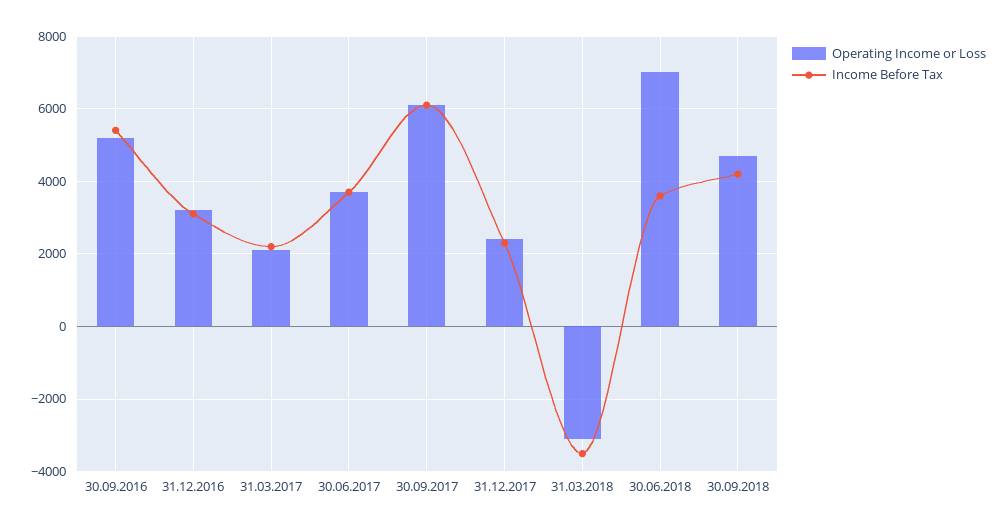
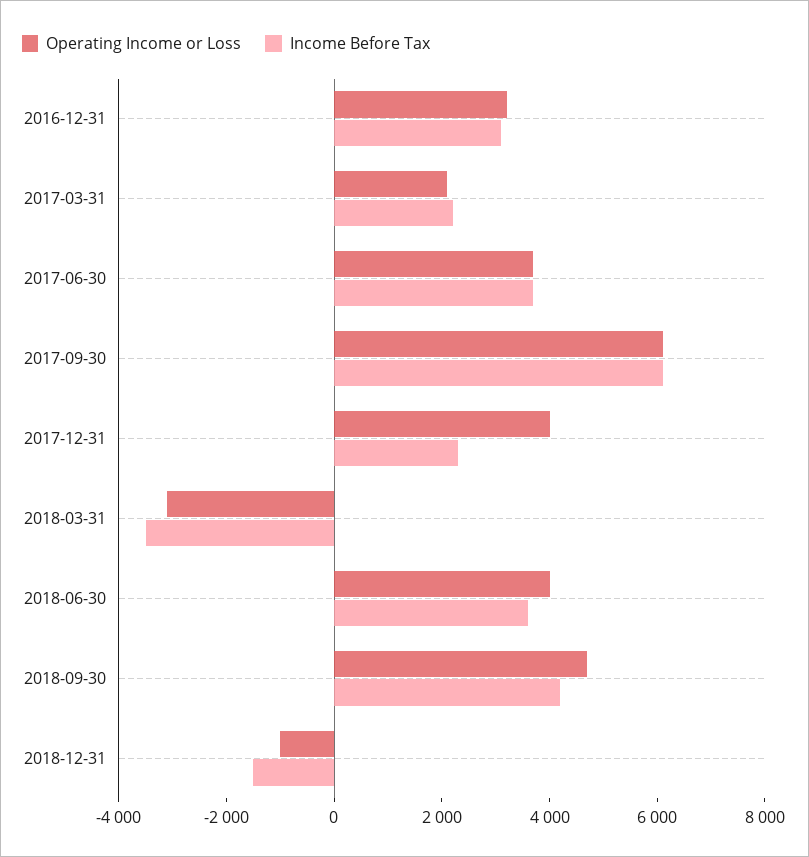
Operating Income or Loss, 30.09.2016: 5200 -> none
Income Before Tax, 30.09.2016: 5400 -> none
Operating Income or Loss, 31.12.2017: 2400 -> 4000
Operating Income or Loss, 30.06.2018: 7000 -> 4000
Operating Income or Loss, 2018-12-31: none -> -1000
Income Before Tax, 2018-12-31: none -> -1500

